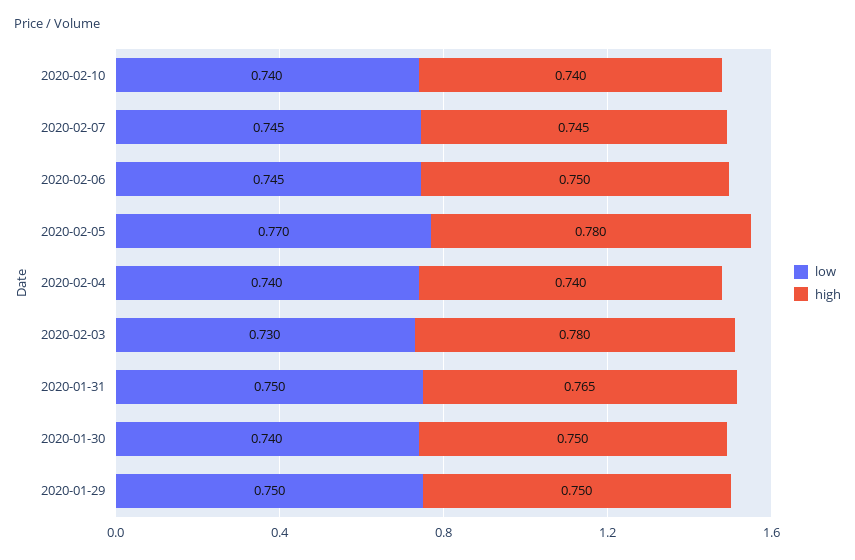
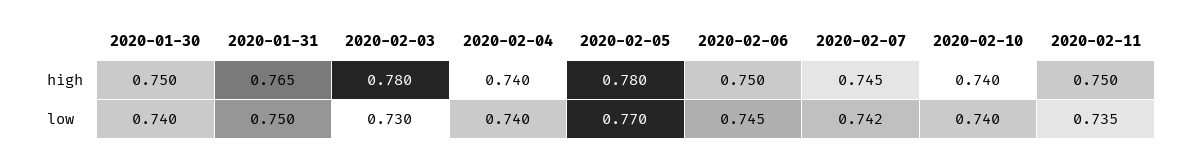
low, 2020-02-07: 0.745 -> 0.742
low, 2020-01-29: 0.75 -> none
high, 2020-01-29: 0.75 -> none
high, 2020-02-11: none -> 0.75
low, 2020-02-11: none -> 0.735

